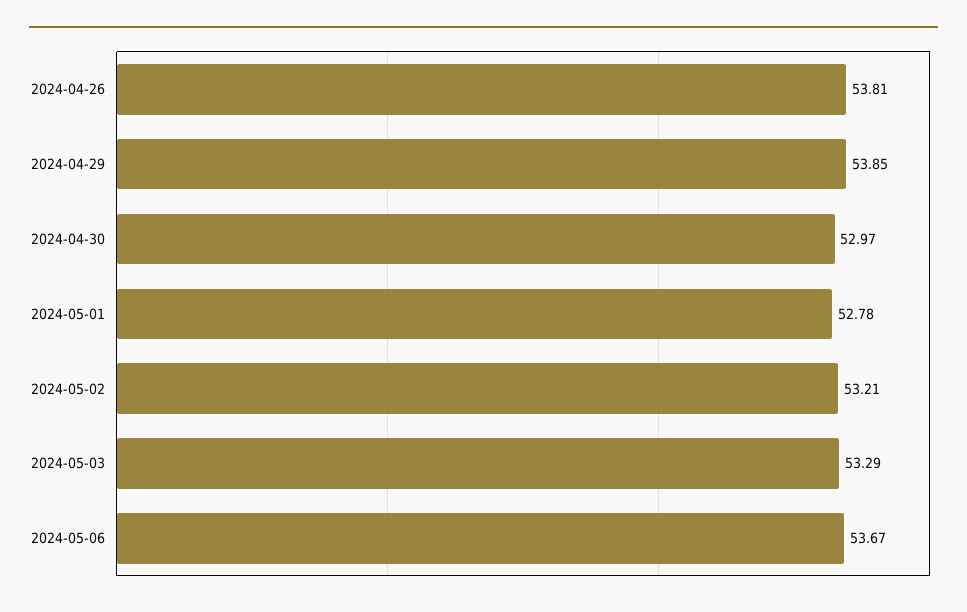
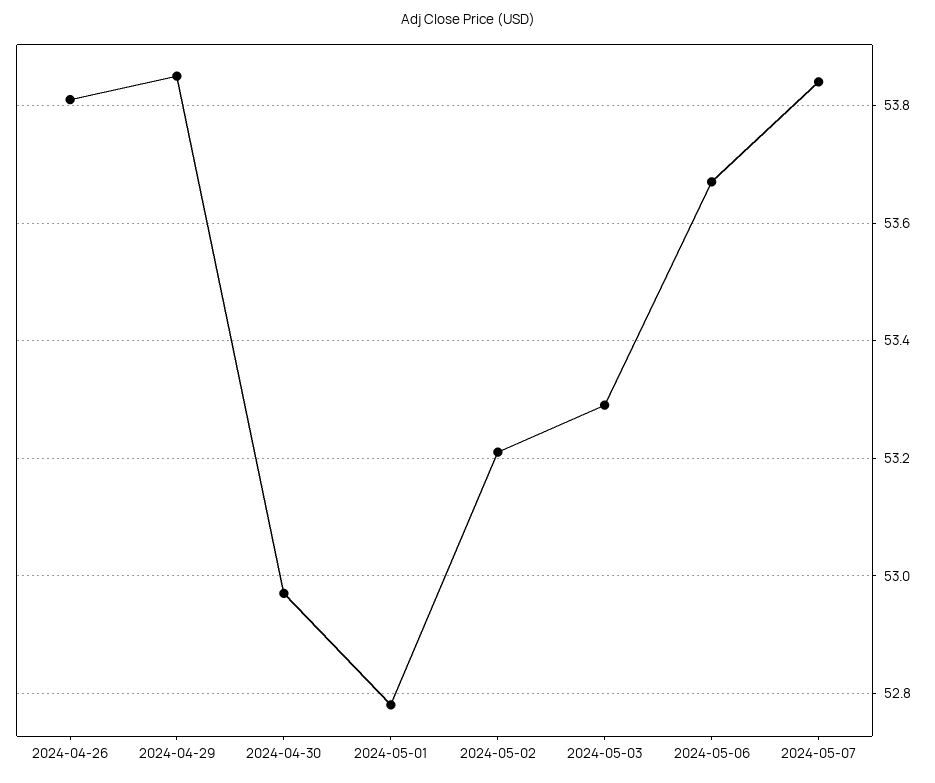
2024-05-07: none -> 53.85

